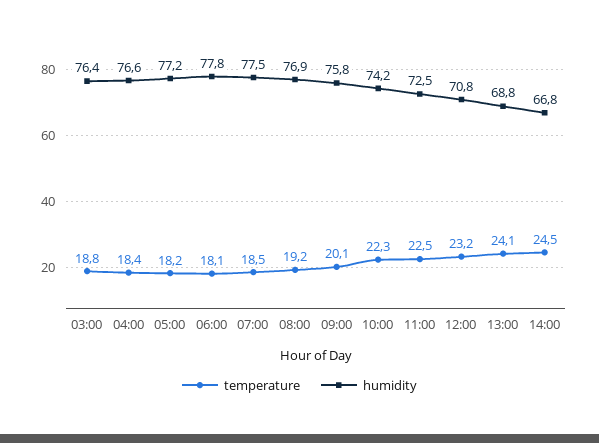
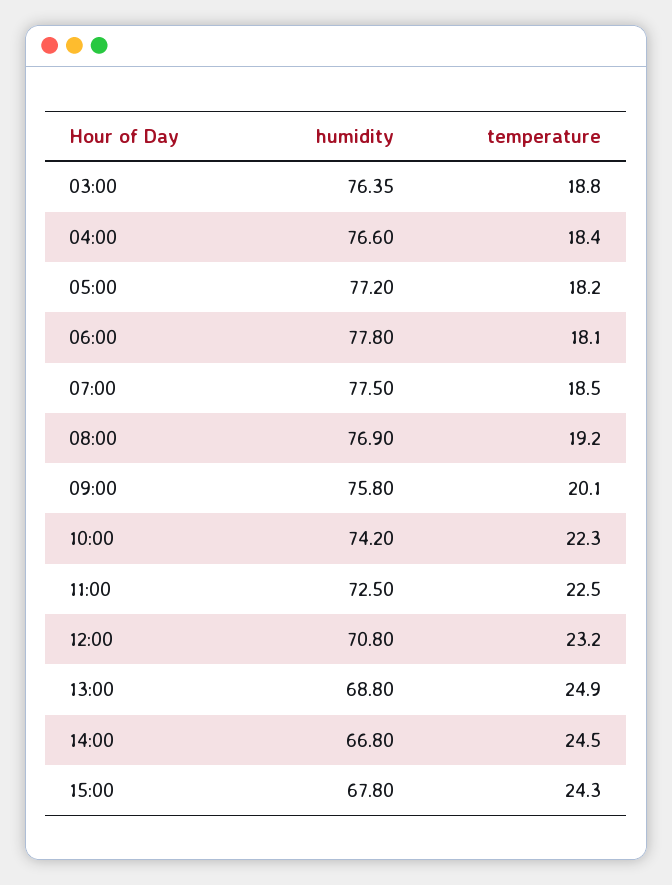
temperature, 13:00: 24.1 -> 24.9
humidity, 15:00: none -> 67.8
temperature, 15:00: none -> 24.3

